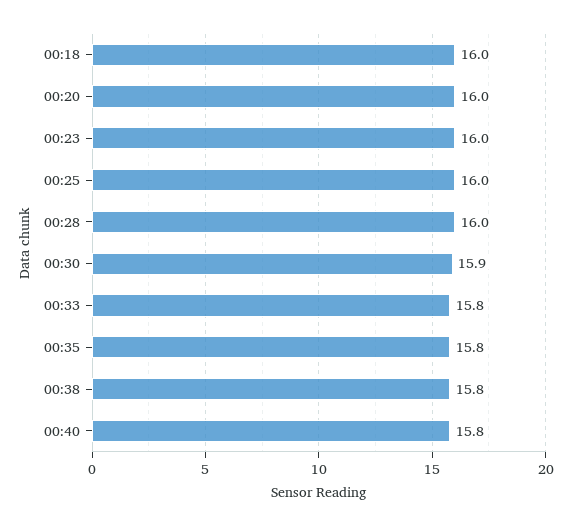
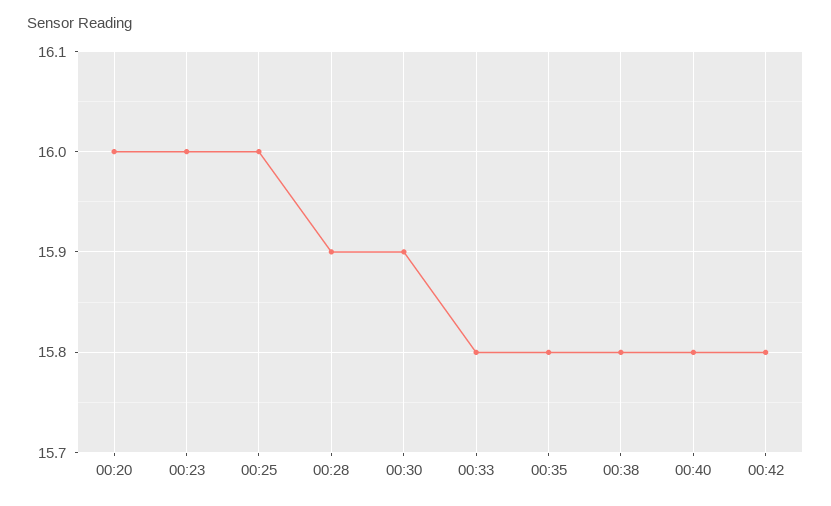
00:18: 16 -> none
00:28: 16 -> 15.9
00:42: none -> 15.8

